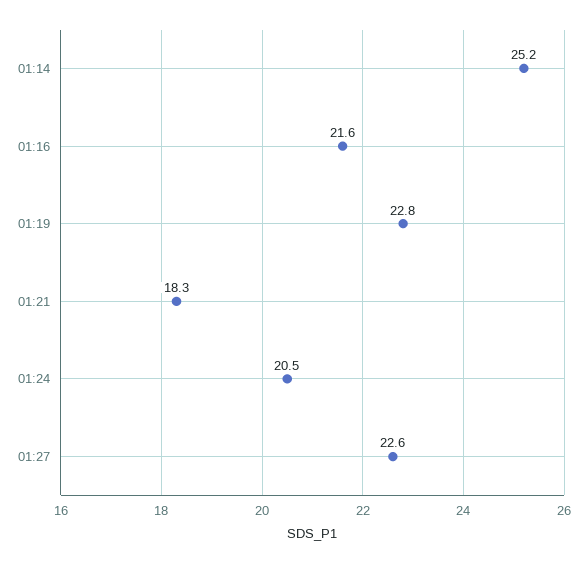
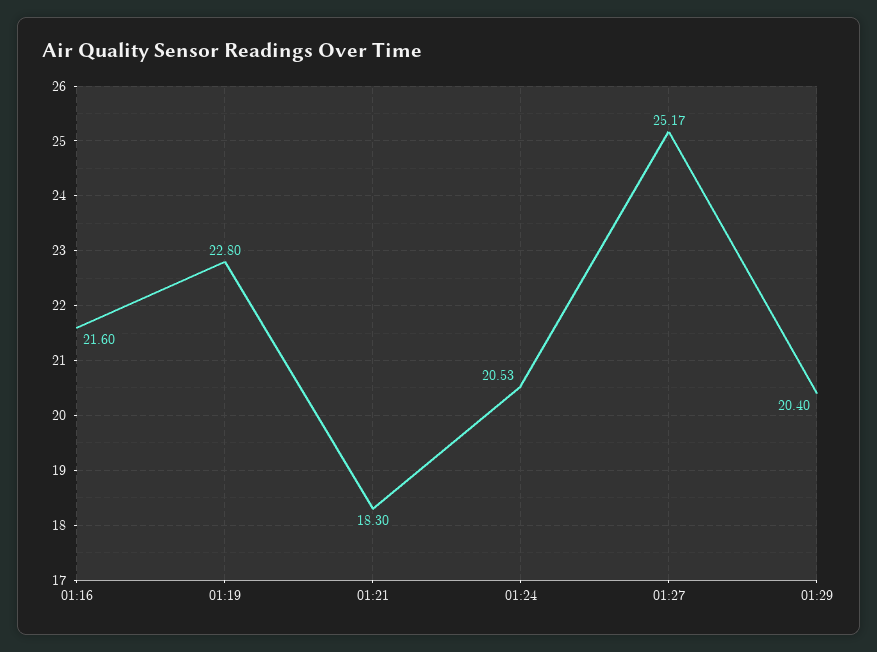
01:14: 25.2 -> none
01:27: 22.6 -> 25.17
01:29: none -> 20.4

